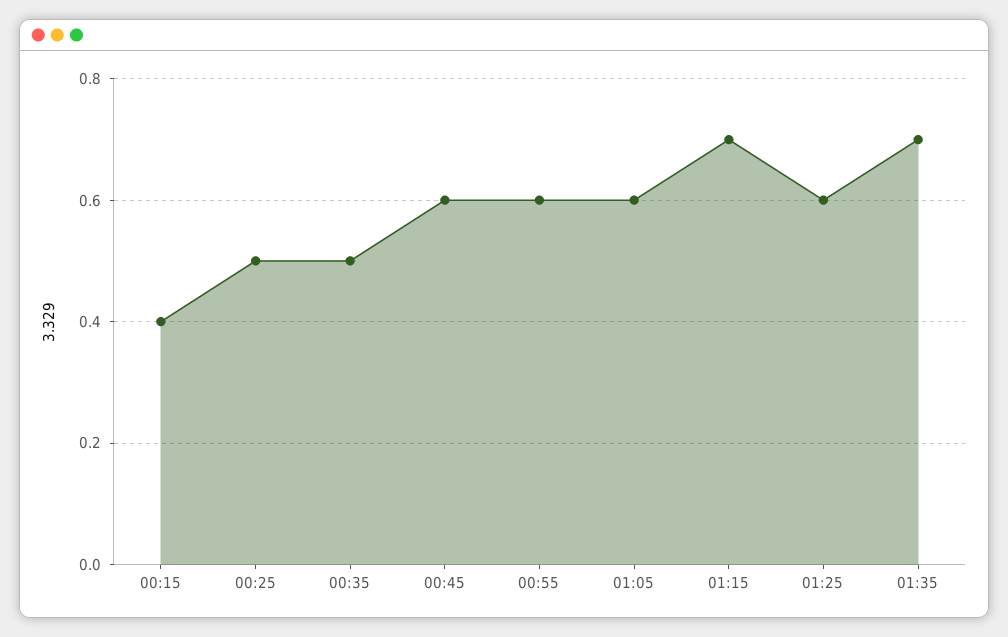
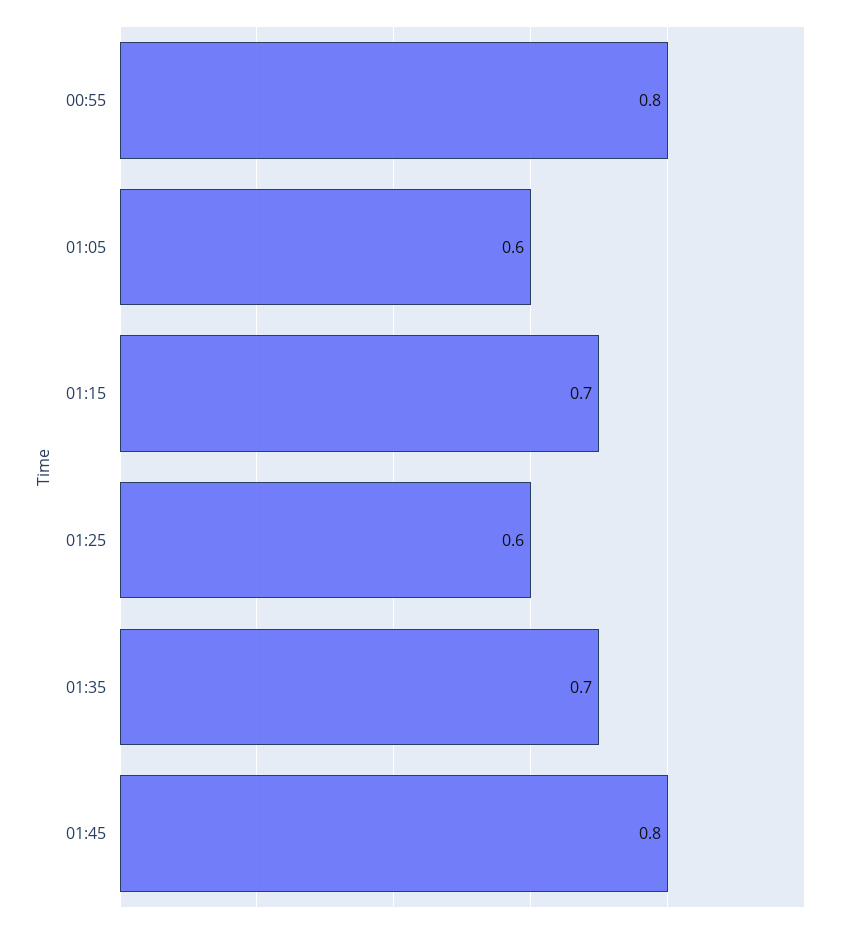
00:15: 0.4 -> none
00:25: 0.5 -> none
00:35: 0.5 -> none
00:45: 0.6 -> none
00:55: 0.6 -> 0.8
01:45: none -> 0.8

